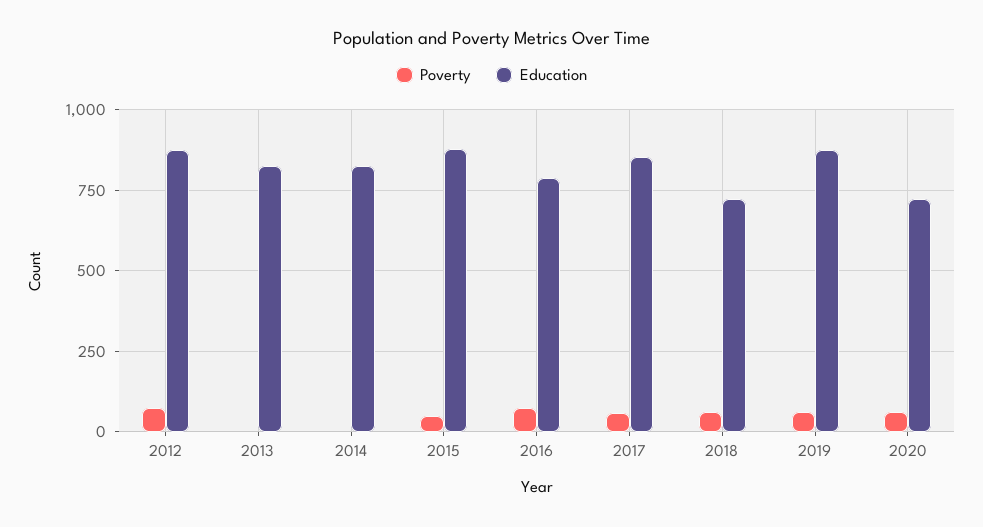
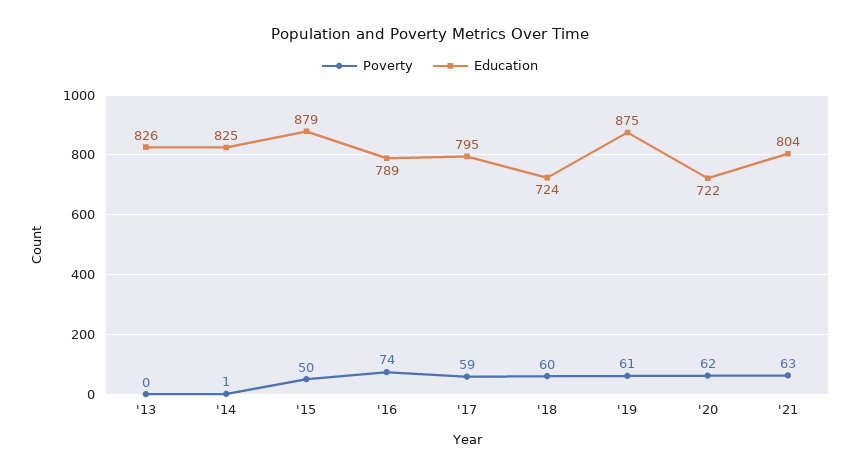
Poverty, 2012: 75 -> none
Education, 2012: 875 -> none
Education, 2017: 850 -> 795
Poverty, '21: none -> 63
Education, '21: none -> 804

